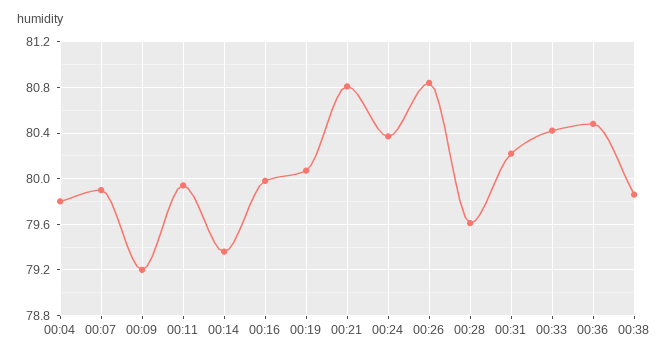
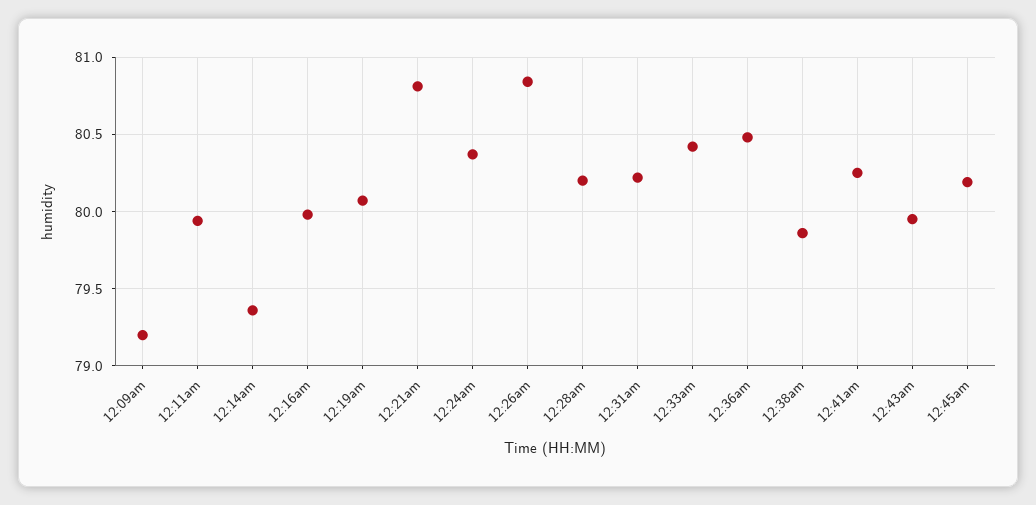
00:04: 79.8 -> none
00:07: 79.9 -> none
00:28: 79.6 -> 80.2
12:41am: none -> 80.25
12:43am: none -> 79.95
12:45am: none -> 80.2

